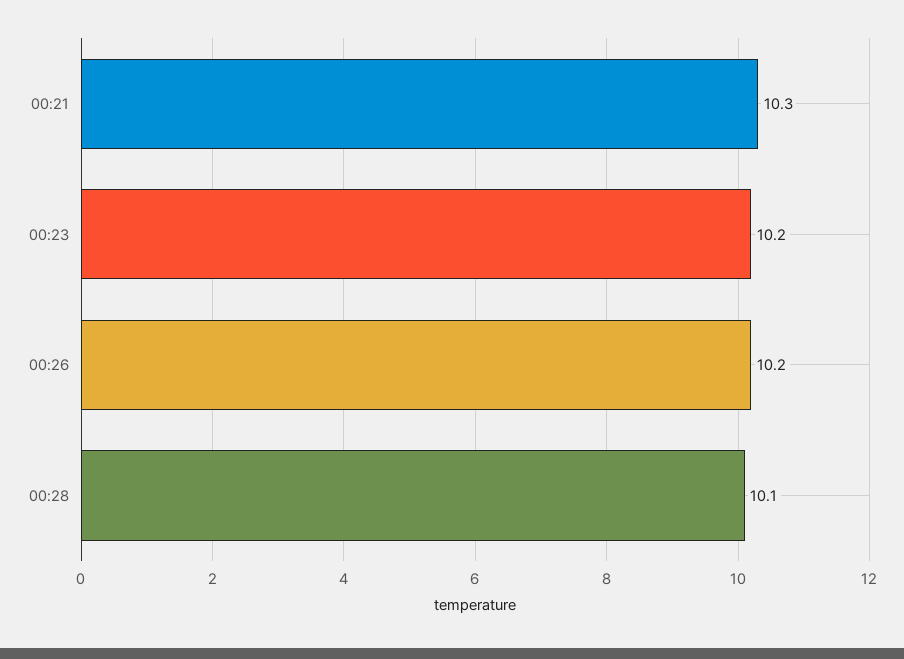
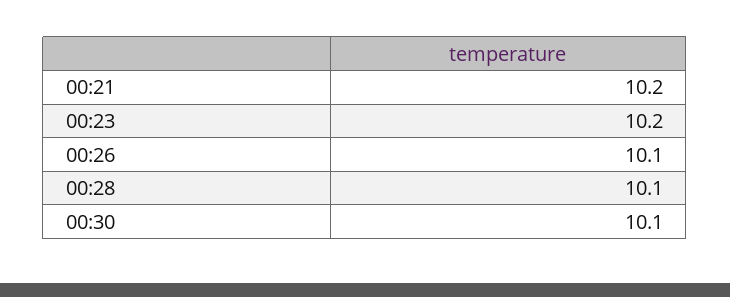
00:21: 10.3 -> 10.2
00:26: 10.2 -> 10.1
00:30: none -> 10.1

